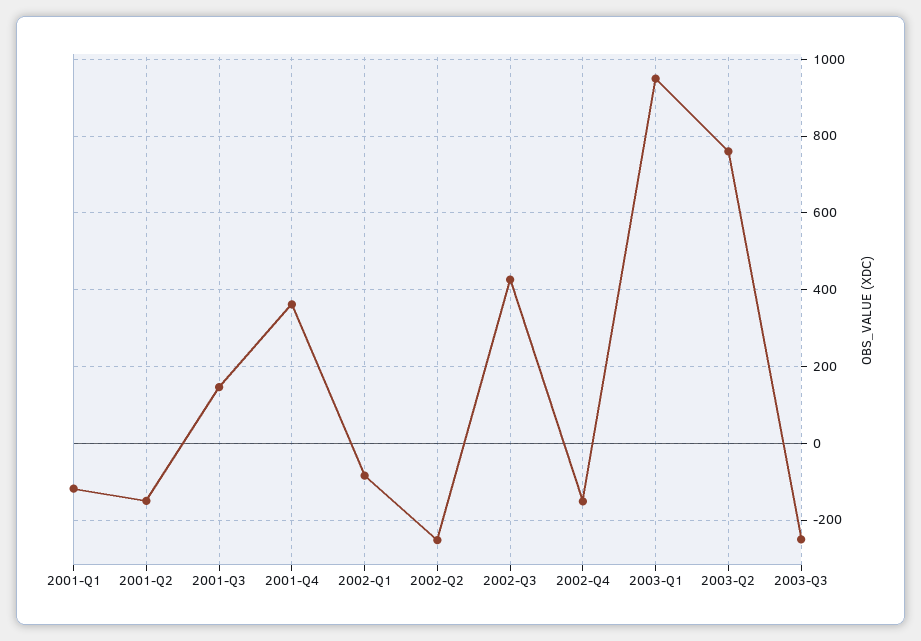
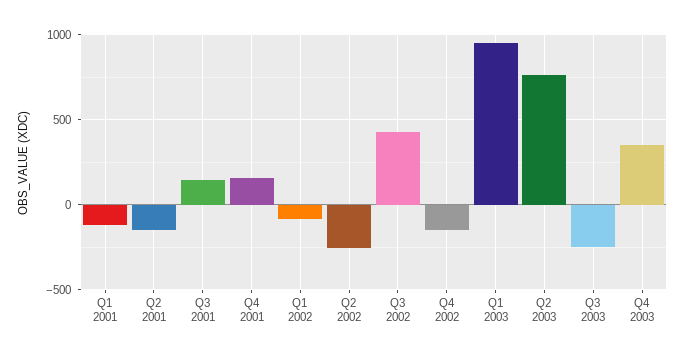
2001-Q4: 360 -> 150
Q4 2003: none -> 350

